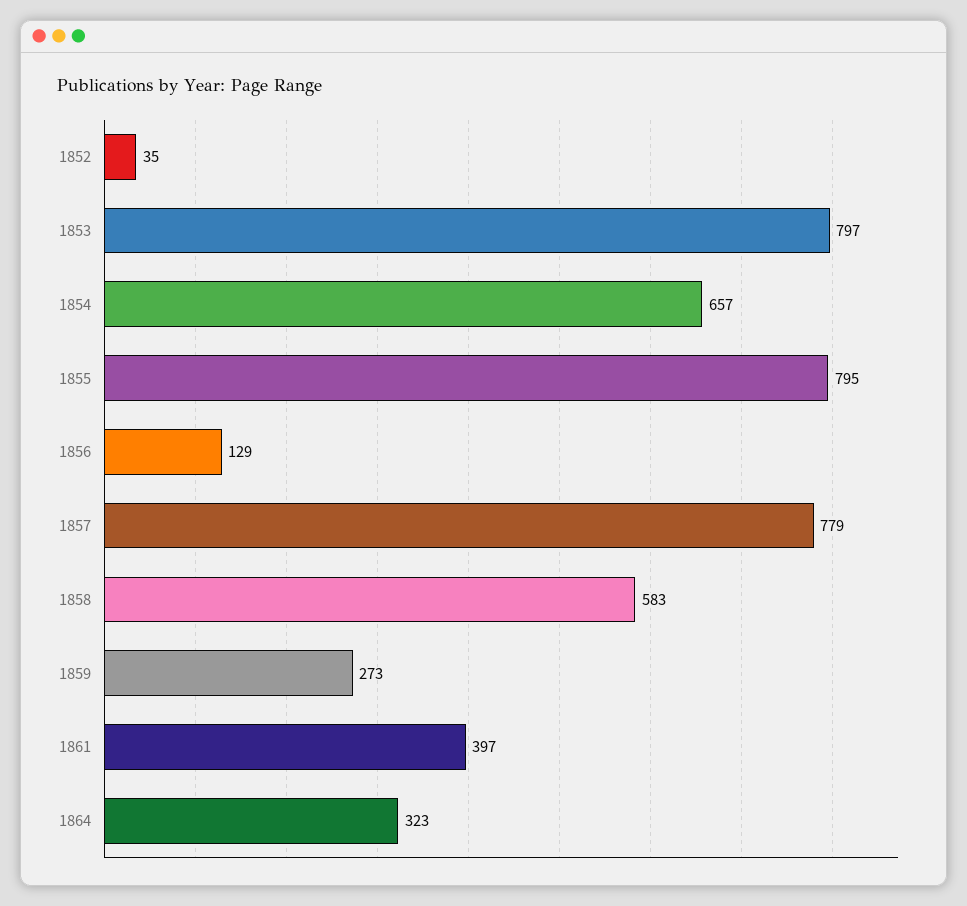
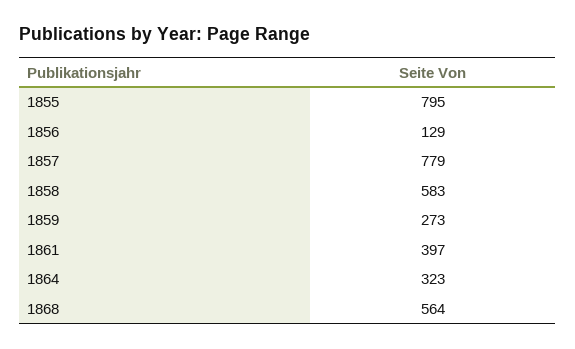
1852: 35 -> none
1853: 797 -> none
1854: 657 -> none
1868: none -> 564

